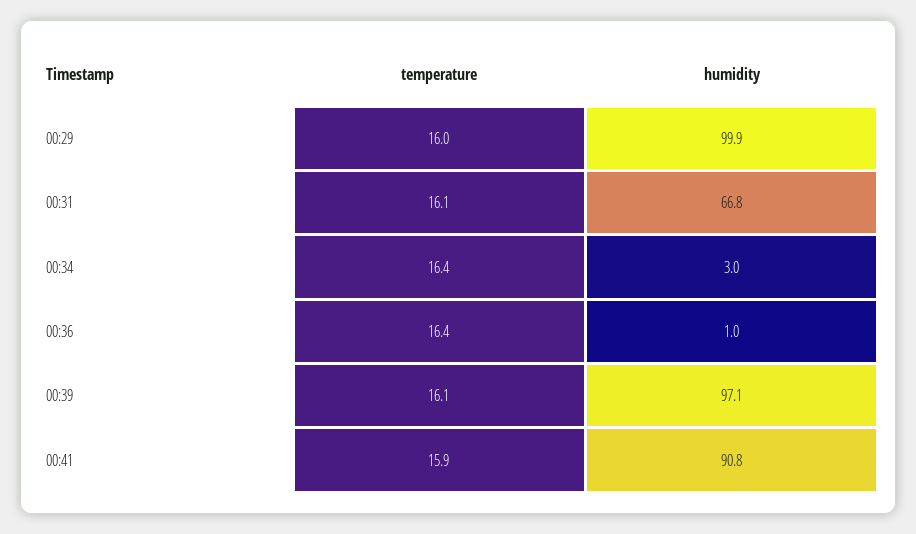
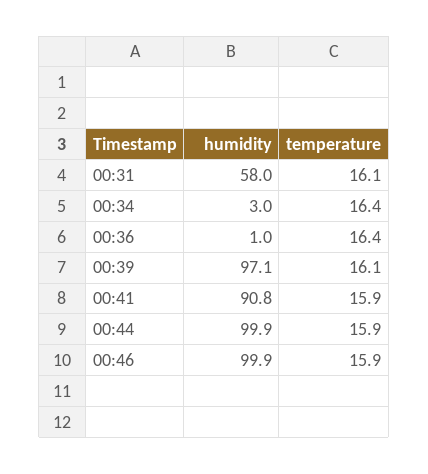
temperature, 00:29: 16 -> none
humidity, 00:29: 99.9 -> none
humidity, 00:31: 66.8 -> 58
humidity, 00:44: none -> 99.9
temperature, 00:44: none -> 15.9
humidity, 00:46: none -> 99.9
temperature, 00:46: none -> 15.9

